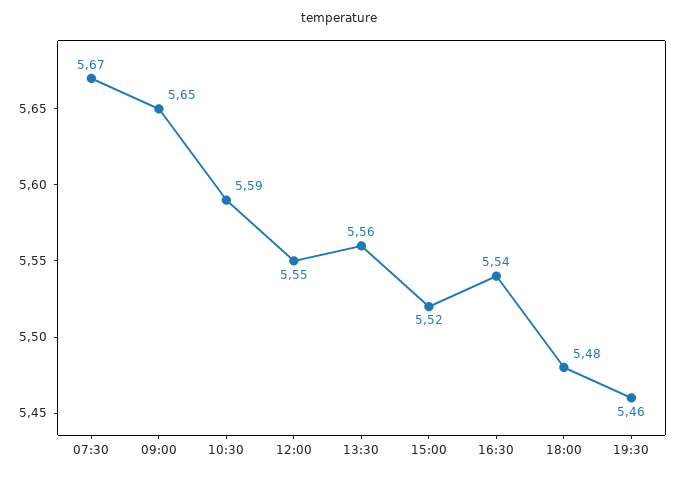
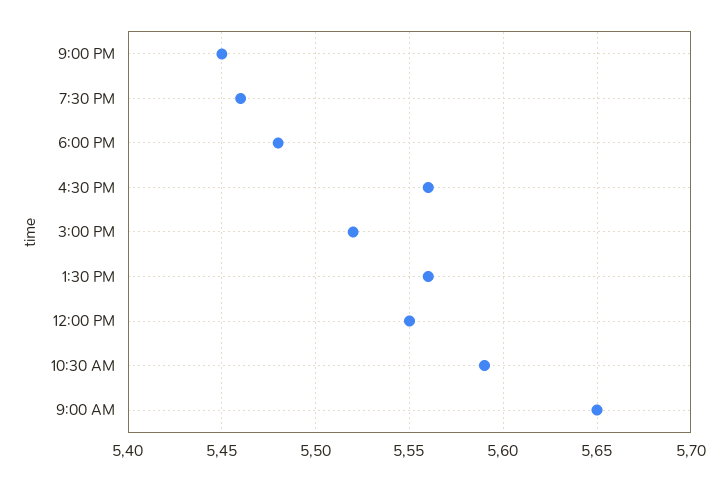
07:30: 5.67 -> none
16:30: 5.54 -> 5.56
9:00 PM: none -> 5.45

